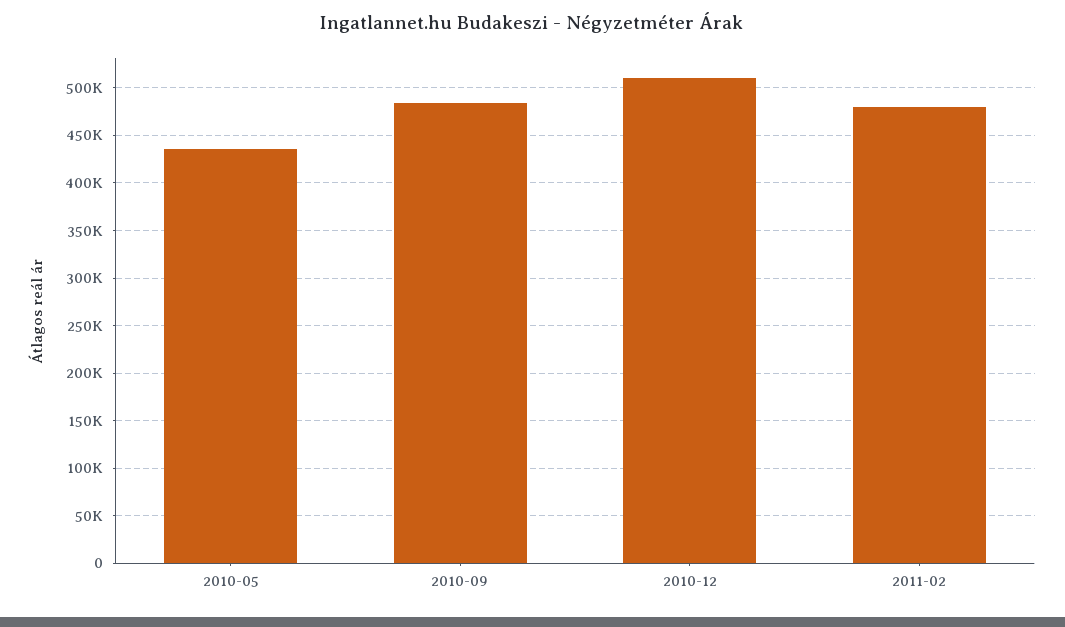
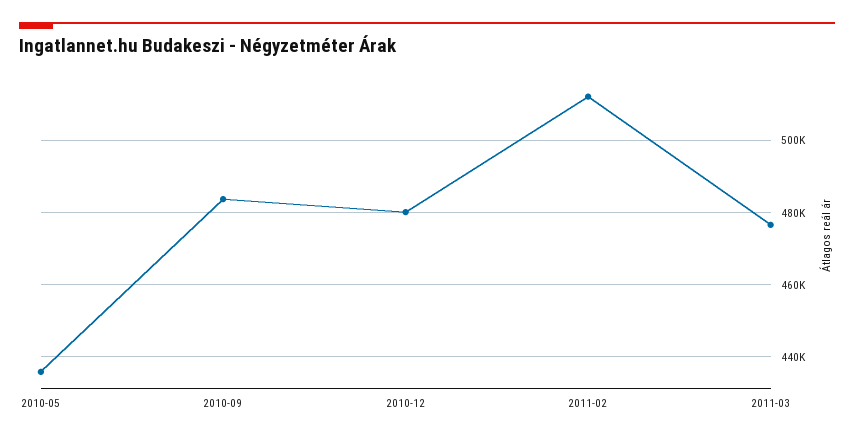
2010-12: 510000 -> 480000
2011-02: 480000 -> 512000
2011-03: none -> 476000

